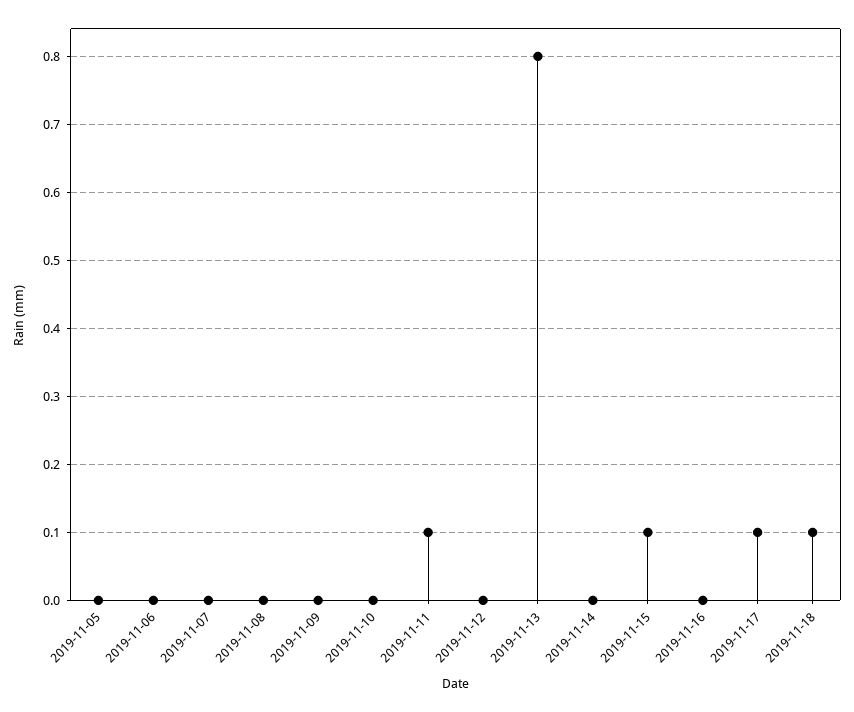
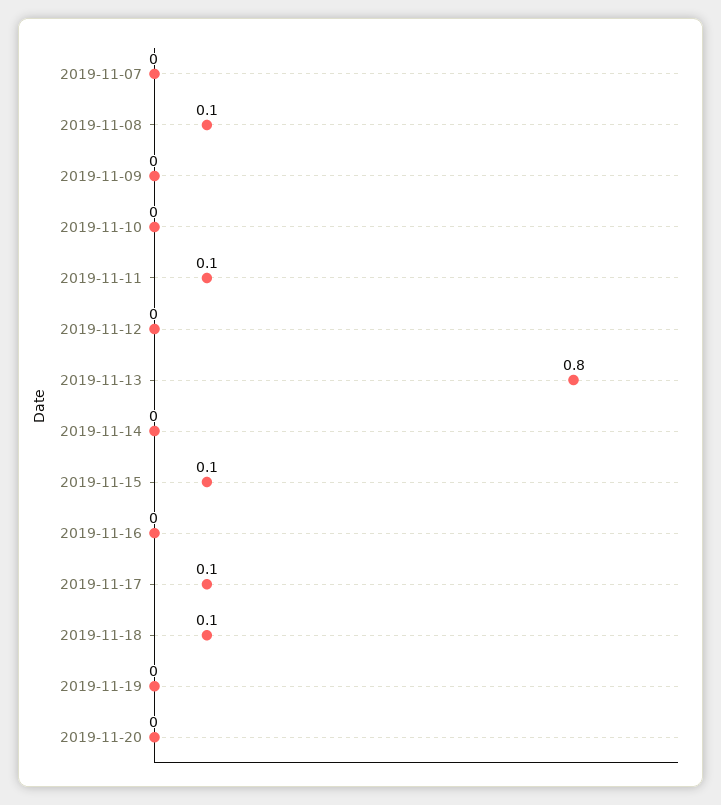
2019-11-05: 0 -> none
2019-11-06: 0 -> none
2019-11-08: 0 -> 0.1
2019-11-19: none -> 0
2019-11-20: none -> 0

